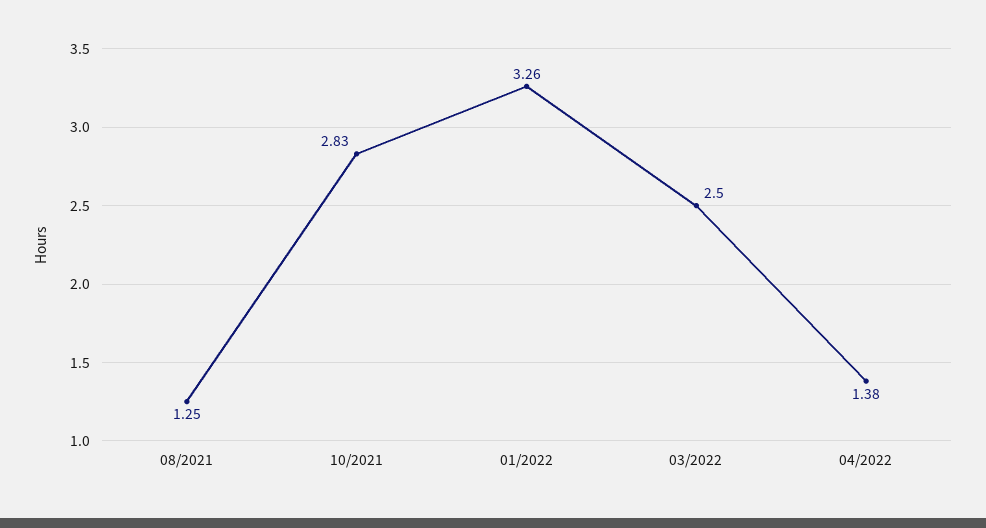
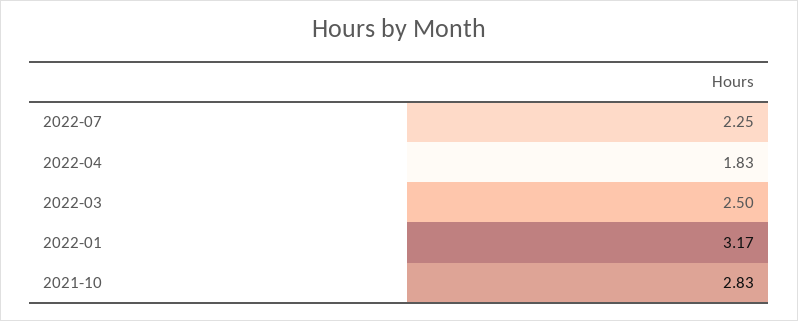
08/2021: 1.25 -> none
01/2022: 3.26 -> 3.17
04/2022: 1.38 -> 1.83
2022-07: none -> 2.25

